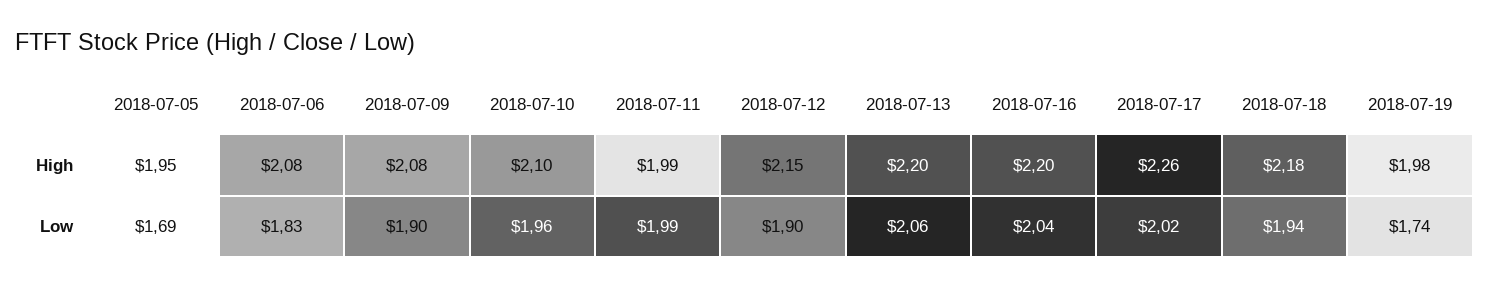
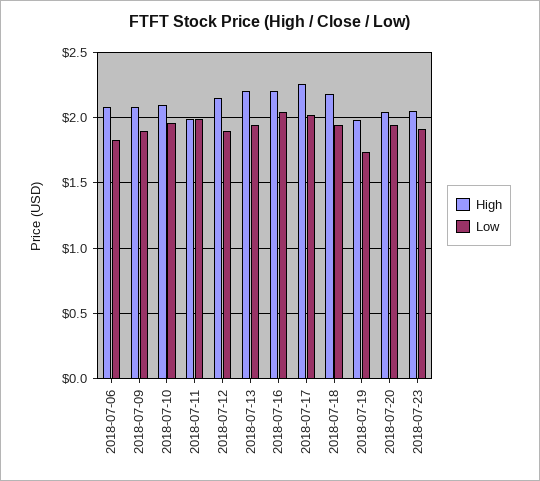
High, 2018-07-05: 1.95 -> none
Low, 2018-07-05: 1.69 -> none
Low, 2018-07-13: 2.06 -> 1.95
High, 2018-07-20: none -> 2.05
Low, 2018-07-20: none -> 1.95
High, 2018-07-23: none -> 2.05
Low, 2018-07-23: none -> 1.9

